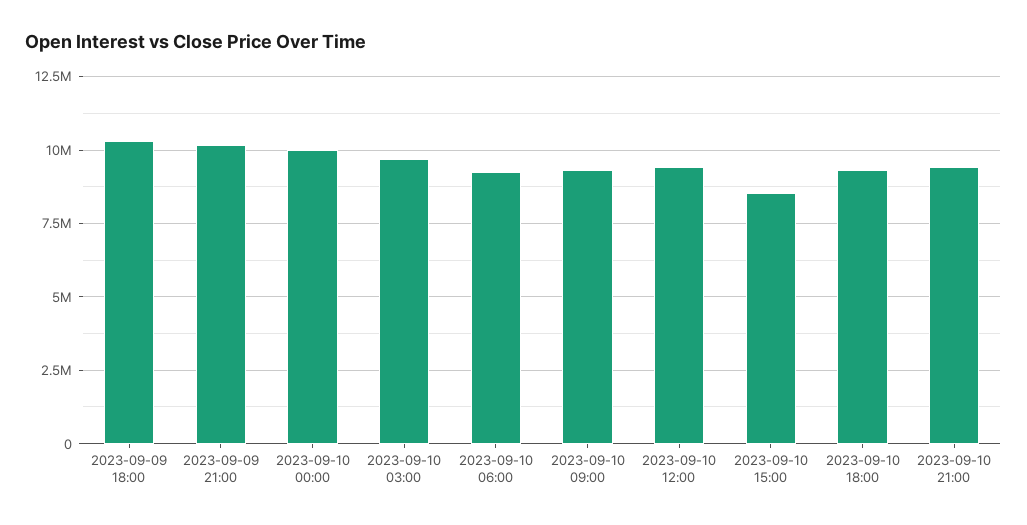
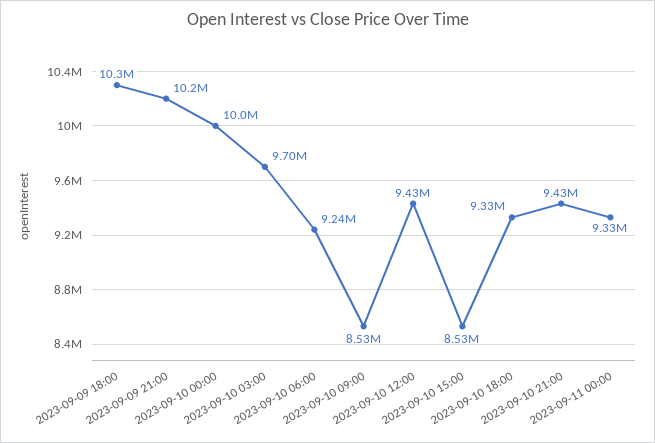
2023-09-10 09:00: 9250000 -> 8530000
2023-09-11 00:00: none -> 9330000

